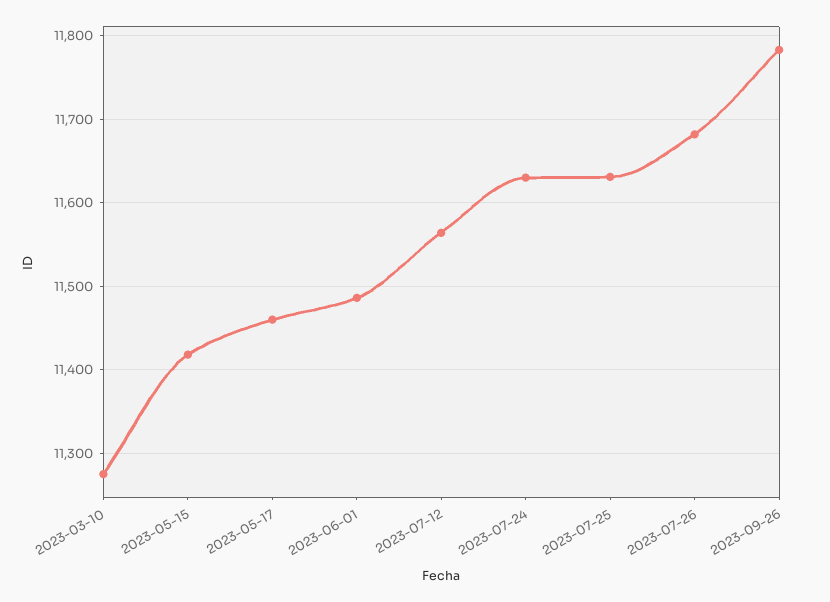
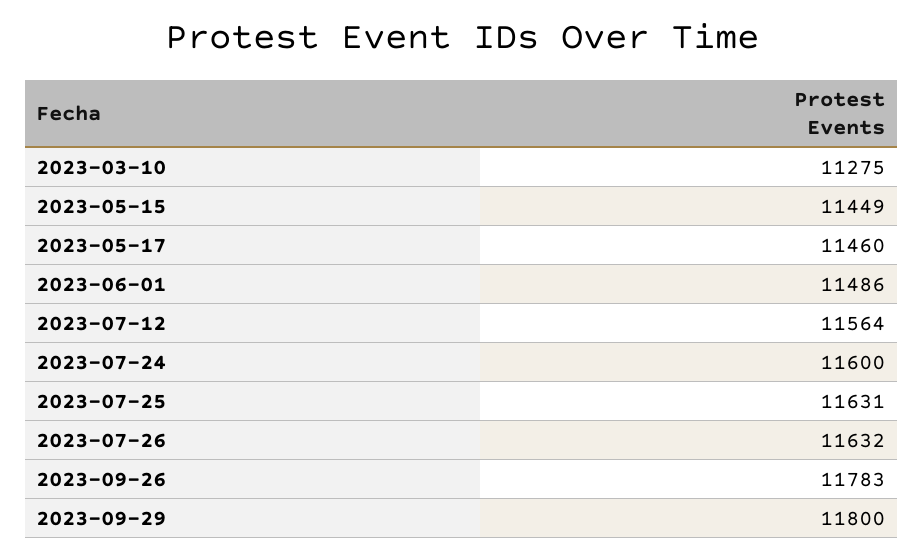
2023-05-15: 11420 -> 11449
2023-07-24: 11630 -> 11600
2023-07-26: 11680 -> 11632
2023-09-29: none -> 11800

